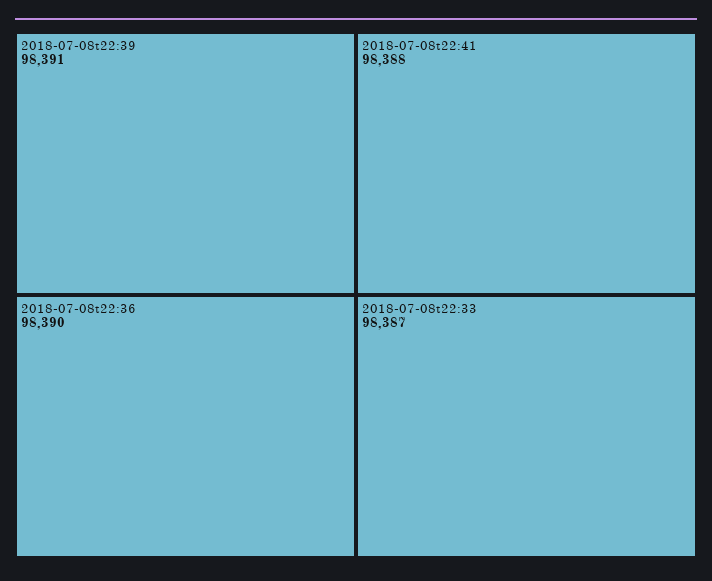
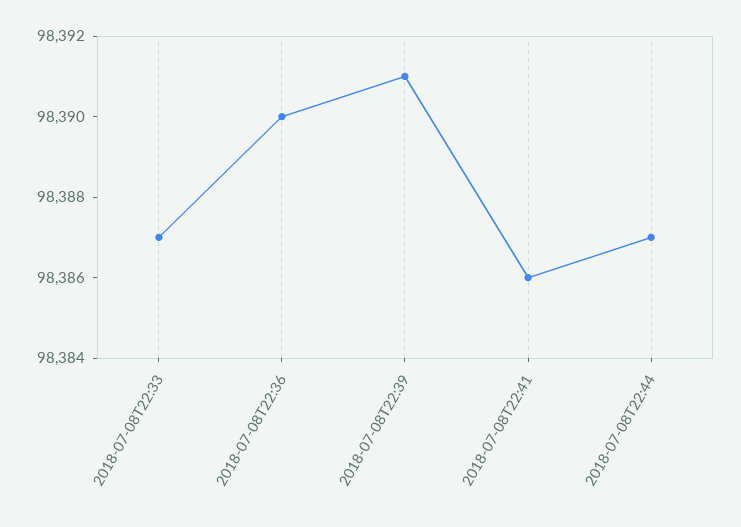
2018-07-08t22:41: 98388 -> 98386
2018-07-08T22:44: none -> 98387

